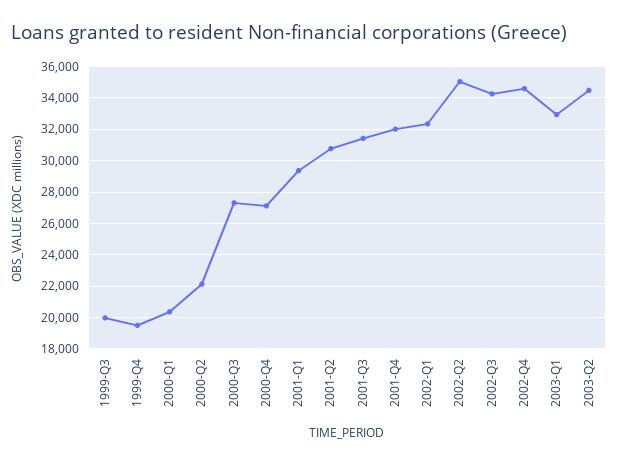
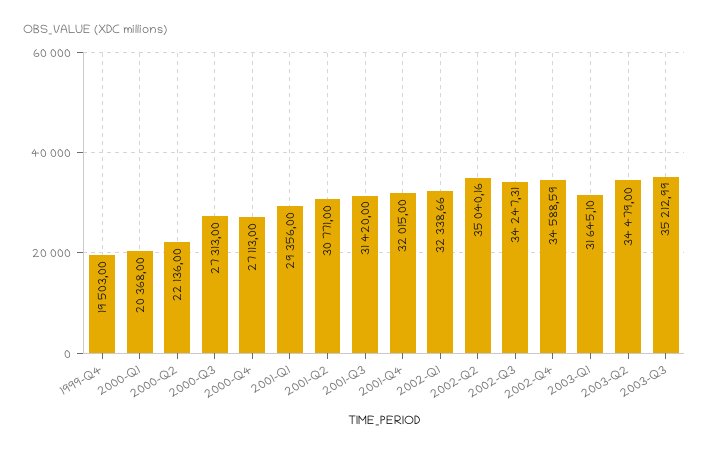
1999-Q3: 20000 -> none
2003-Q1: 33000 -> 31645.1
2003-Q3: none -> 35212.99

